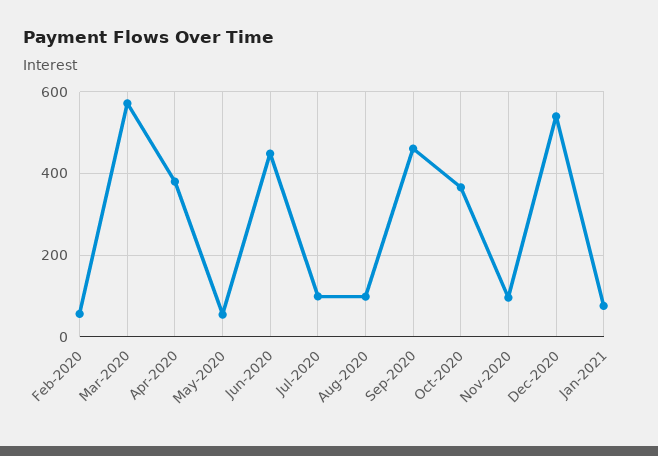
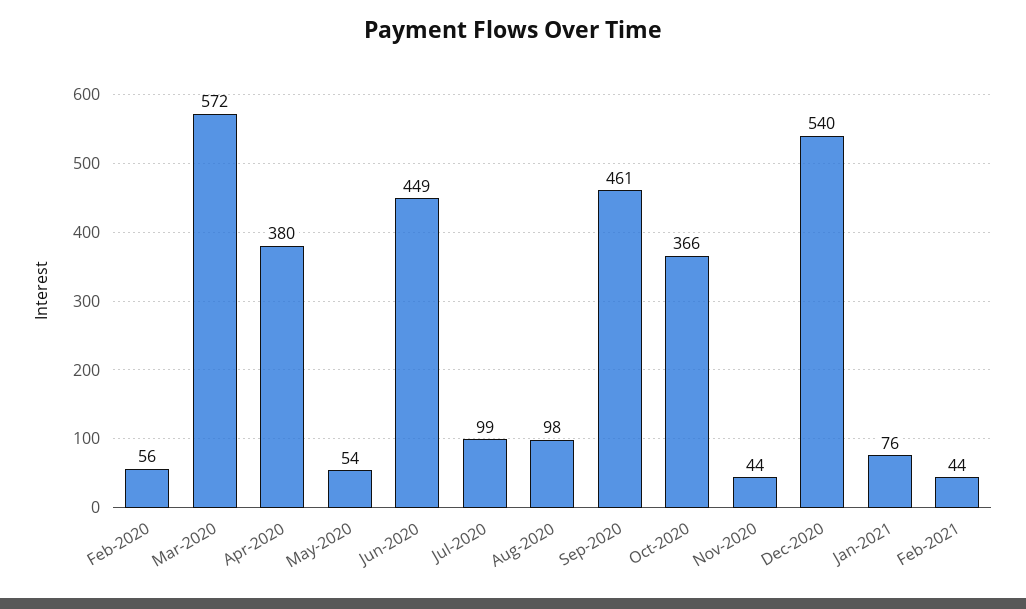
Nov-2020: 100 -> 44
Feb-2021: none -> 44

